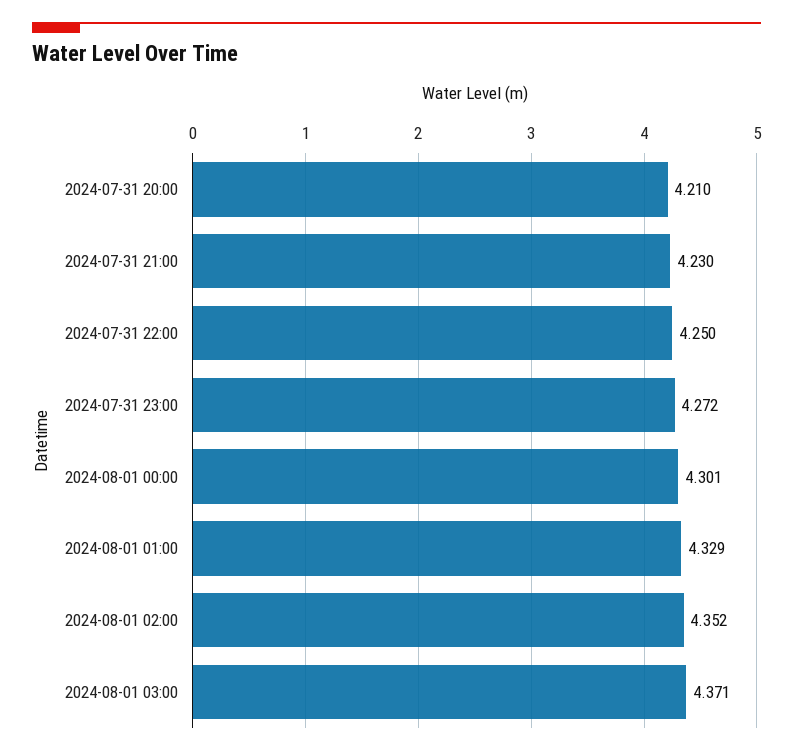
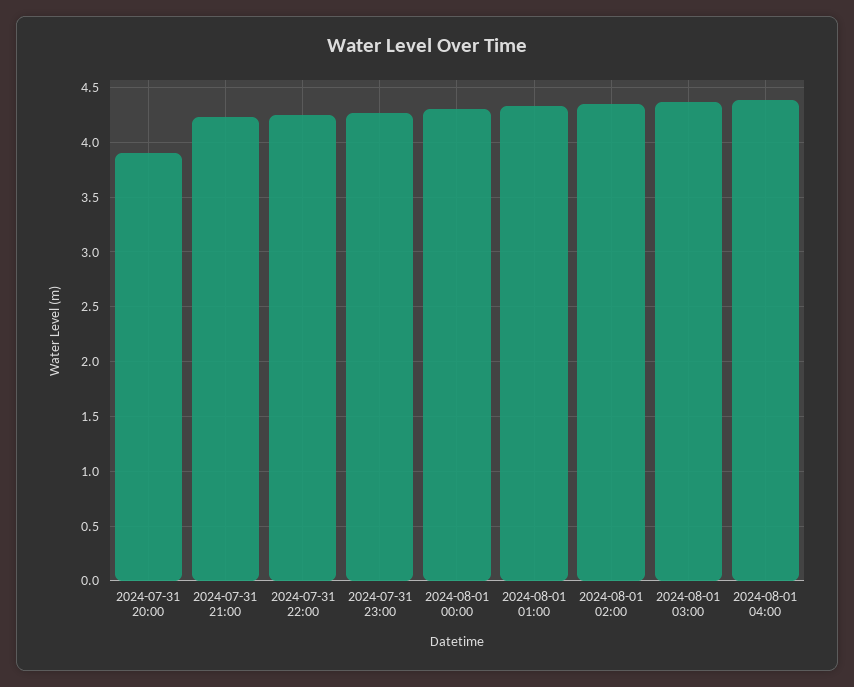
2024-07-31 20:00: 4.21 -> 3.9
2024-08-01 04:00: none -> 4.4

